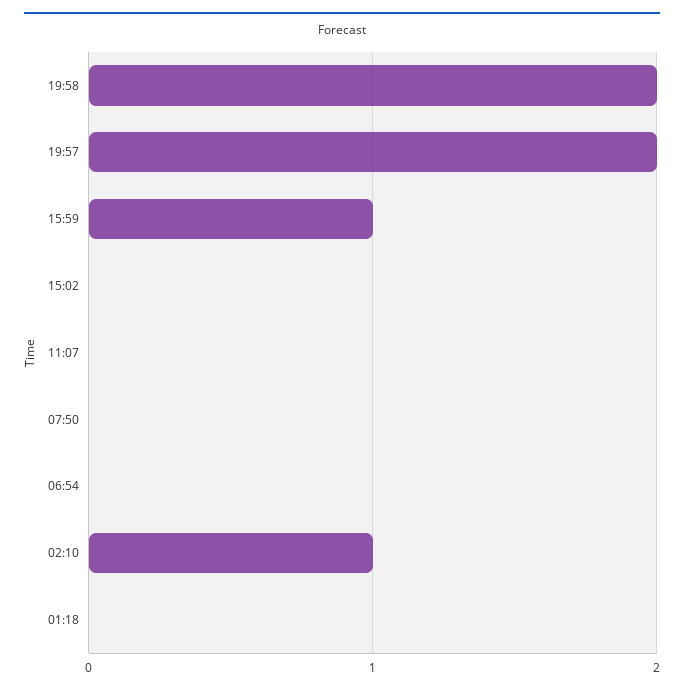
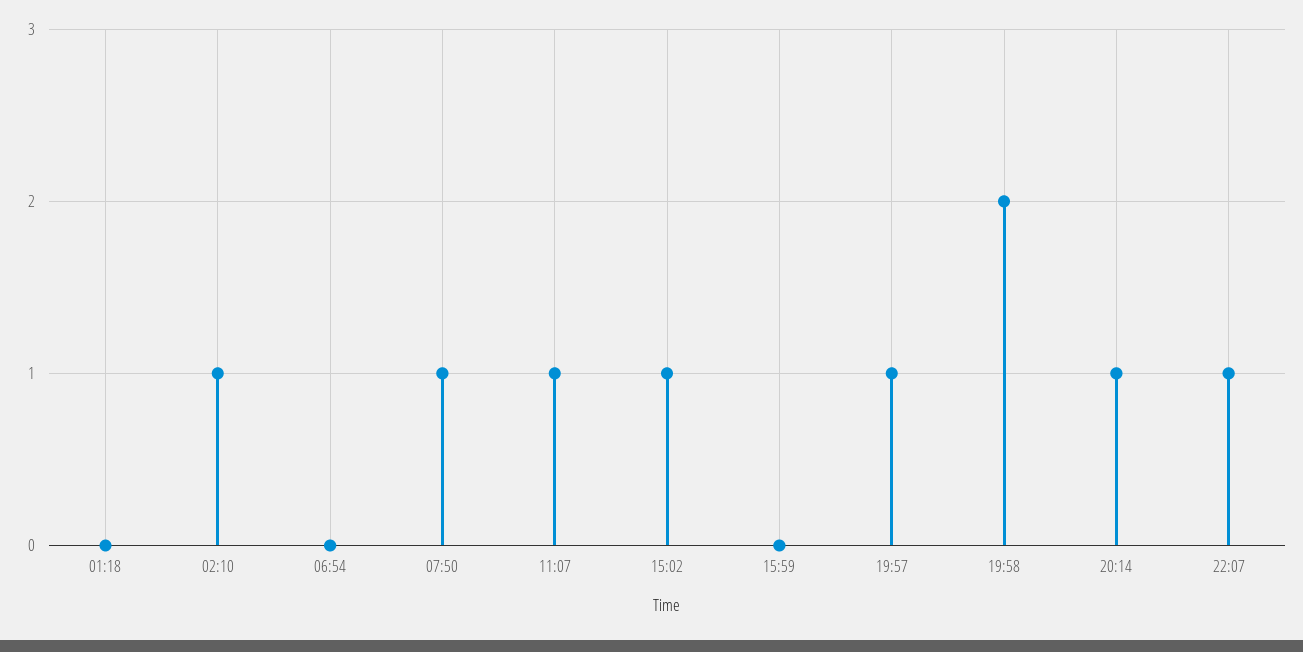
19:57: 2 -> 1
15:59: 1 -> 0
15:02: 0 -> 1
11:07: 0 -> 1
07:50: 0 -> 1
20:14: none -> 1
22:07: none -> 1

